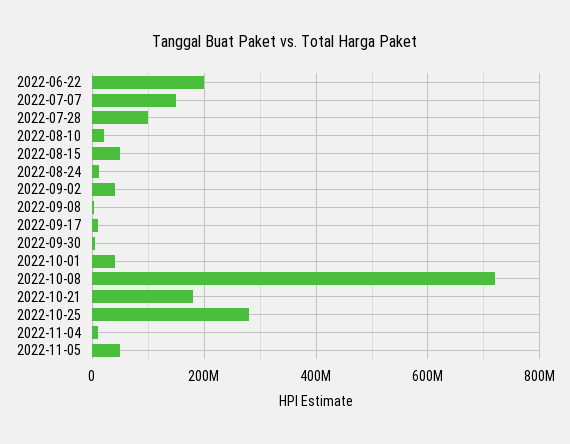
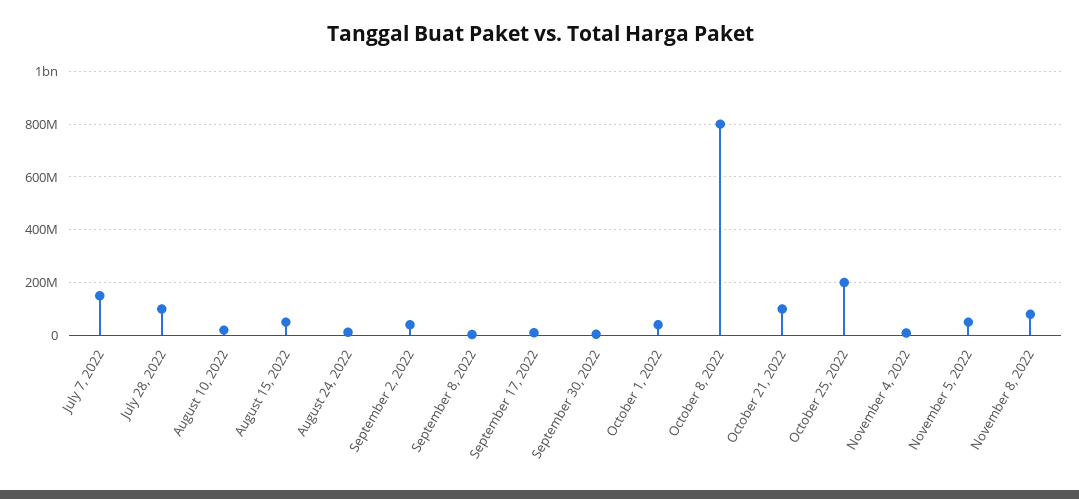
2022-06-22: 200000000 -> none
2022-10-08: 720000000 -> 800000000
2022-10-21: 180000000 -> 100000000
2022-10-25: 280000000 -> 200000000
November 8, 2022: none -> 75000000

